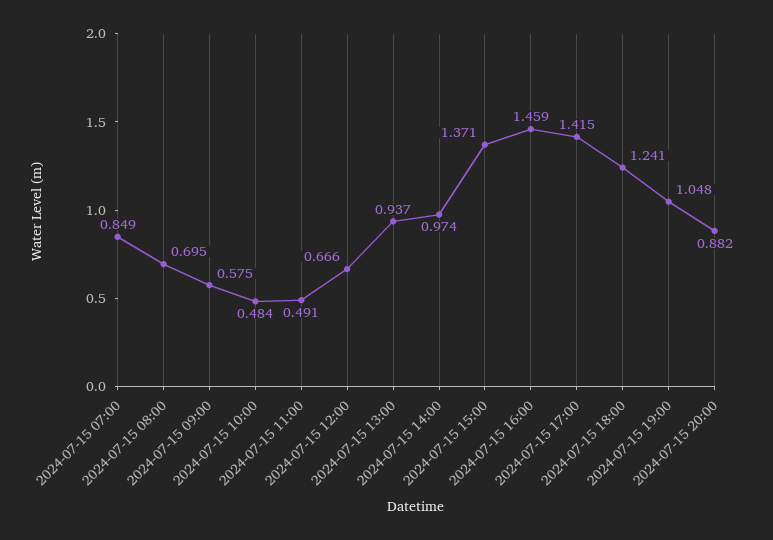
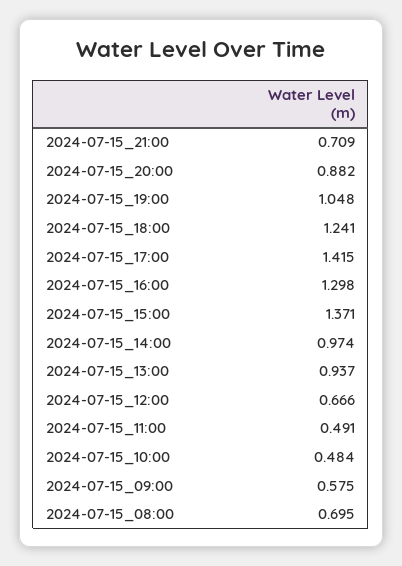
2024-07-15 07:00: 0.849 -> none
2024-07-15 16:00: 1.459 -> 1.298
2024-07-15_21:00: none -> 0.709

